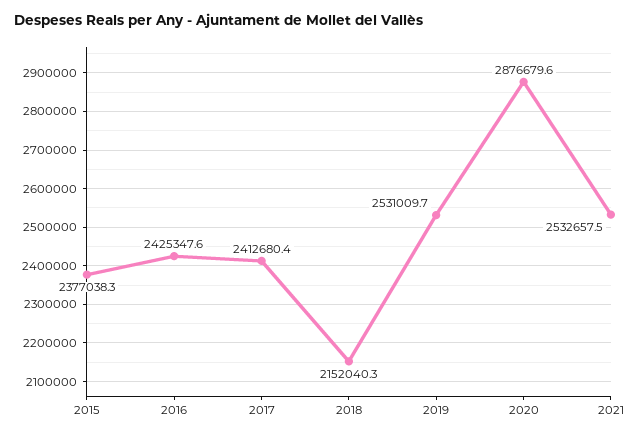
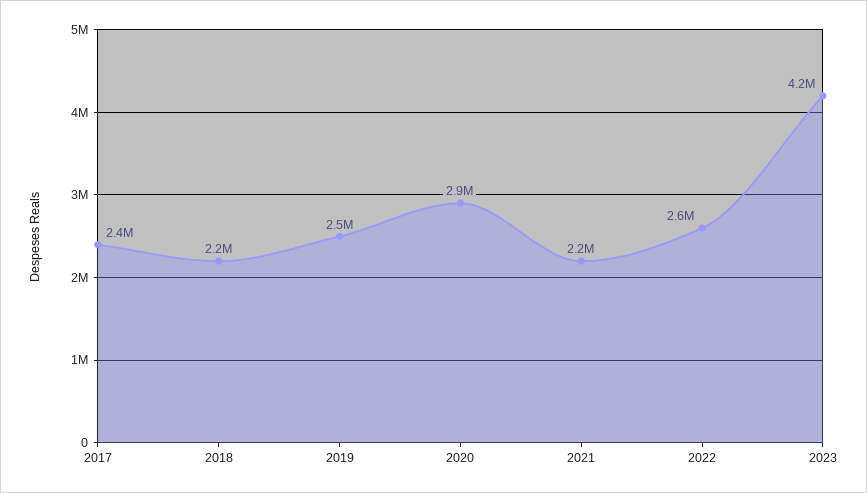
2015: 2377038.3 -> none
2016: 2425347.6 -> none
2021: 2532657.5 -> 2200000
2022: none -> 2600000
2023: none -> 4200000

